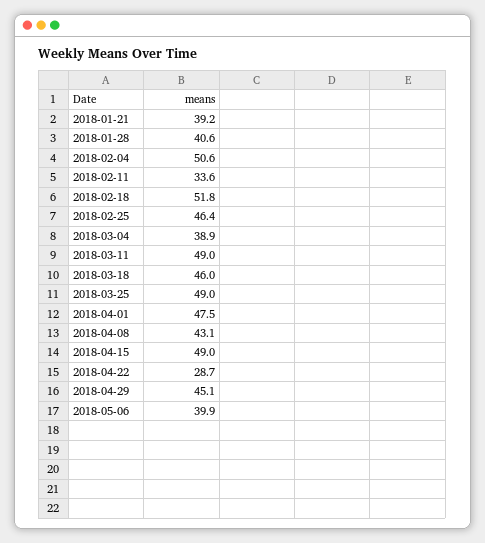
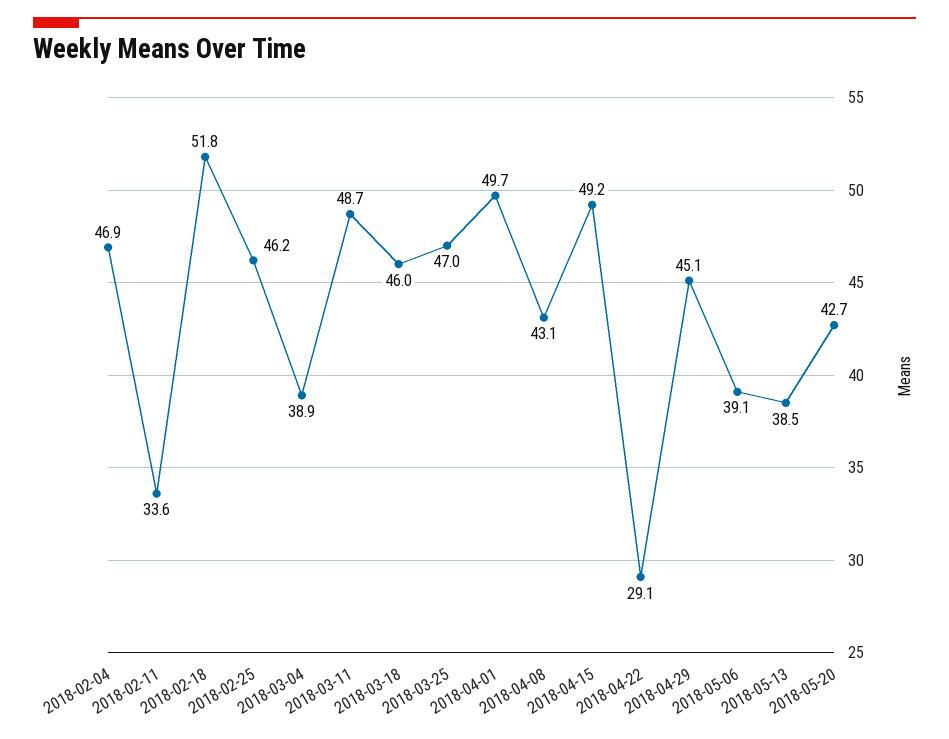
2018-01-21: 39.2 -> none
2018-01-28: 40.6 -> none
2018-02-04: 50.6 -> 46.9
2018-02-25: 46.4 -> 46.2
2018-03-11: 49 -> 48.7
2018-03-25: 49 -> 47
2018-04-01: 47.5 -> 49.7
2018-04-15: 49 -> 49.2
2018-04-22: 28.7 -> 29.1
2018-05-06: 39.9 -> 39.1
2018-05-13: none -> 38.5
2018-05-20: none -> 42.7

